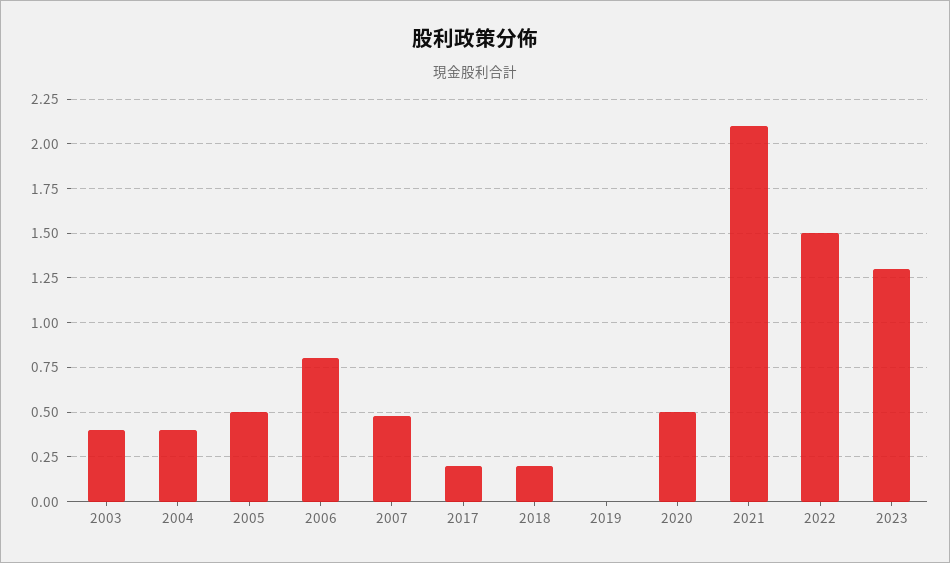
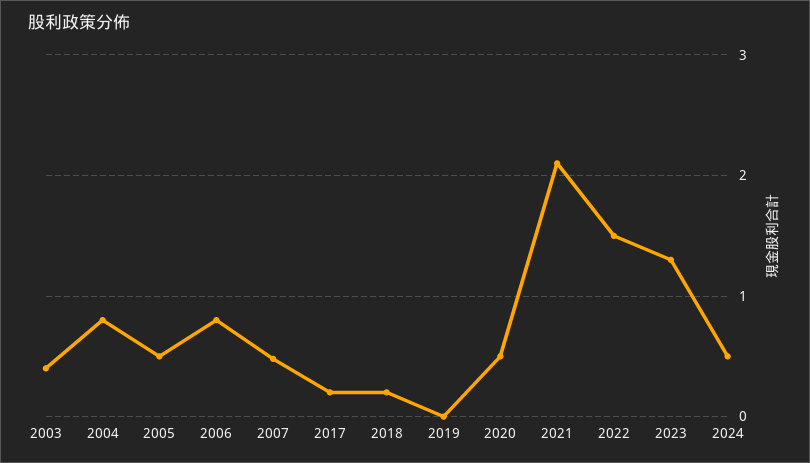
2004: 0.4 -> 0.8
2024: none -> 0.5

